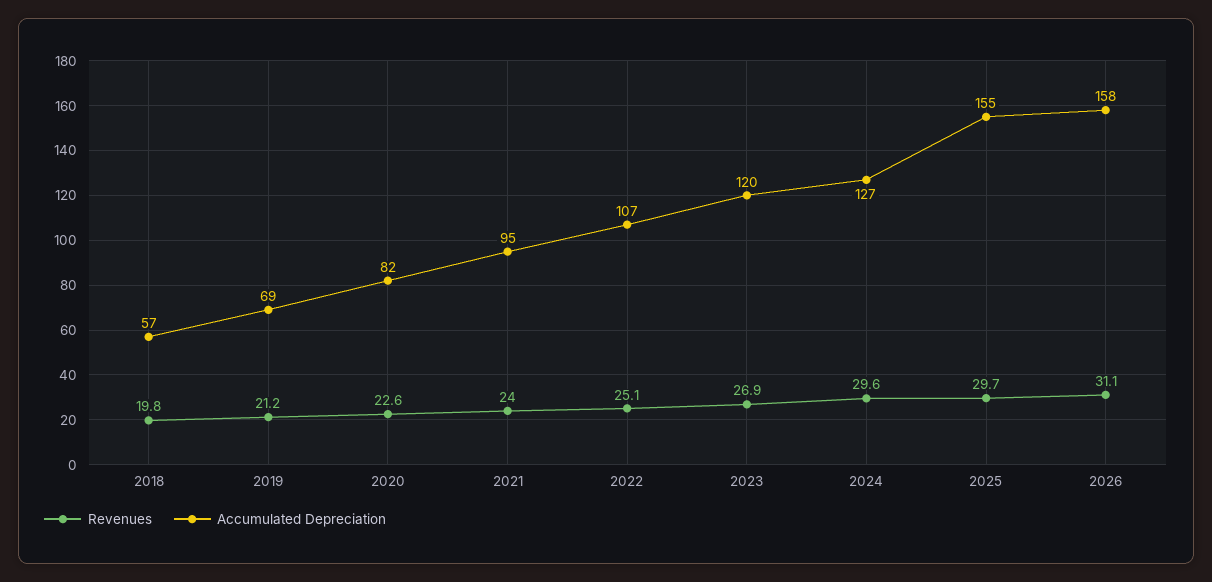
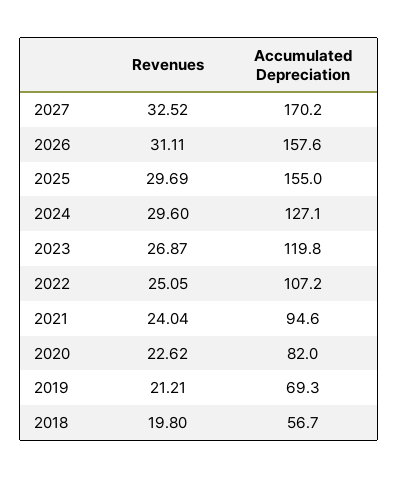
Revenues, 2027: none -> 32.52
Accumulated Depreciation, 2027: none -> 170.2

